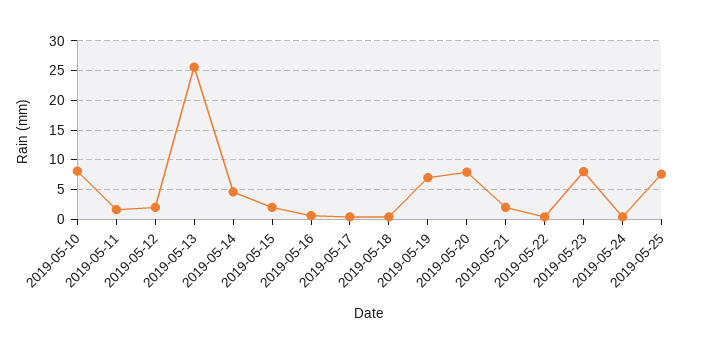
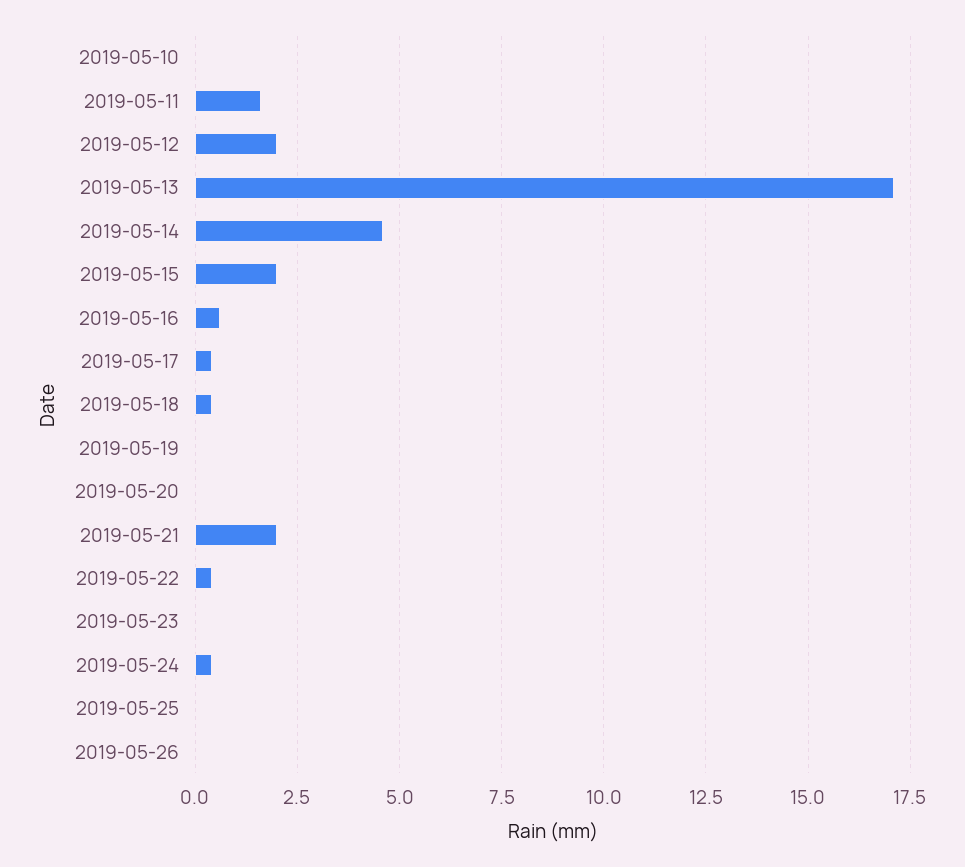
2019-05-10: 7.5 -> 0
2019-05-13: 25 -> 17
2019-05-19: 7.5 -> 0
2019-05-20: 7.5 -> 0
2019-05-23: 7.5 -> 0
2019-05-25: 7.5 -> 0
2019-05-26: none -> 0

